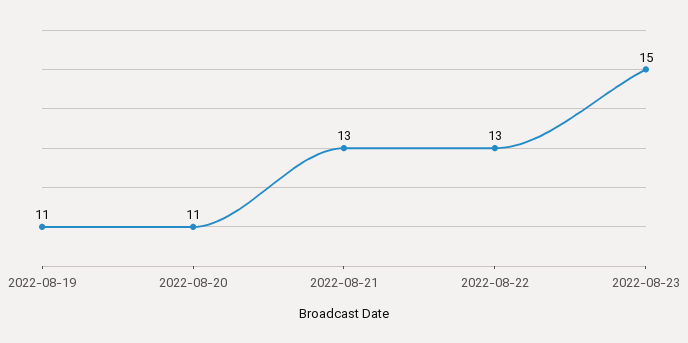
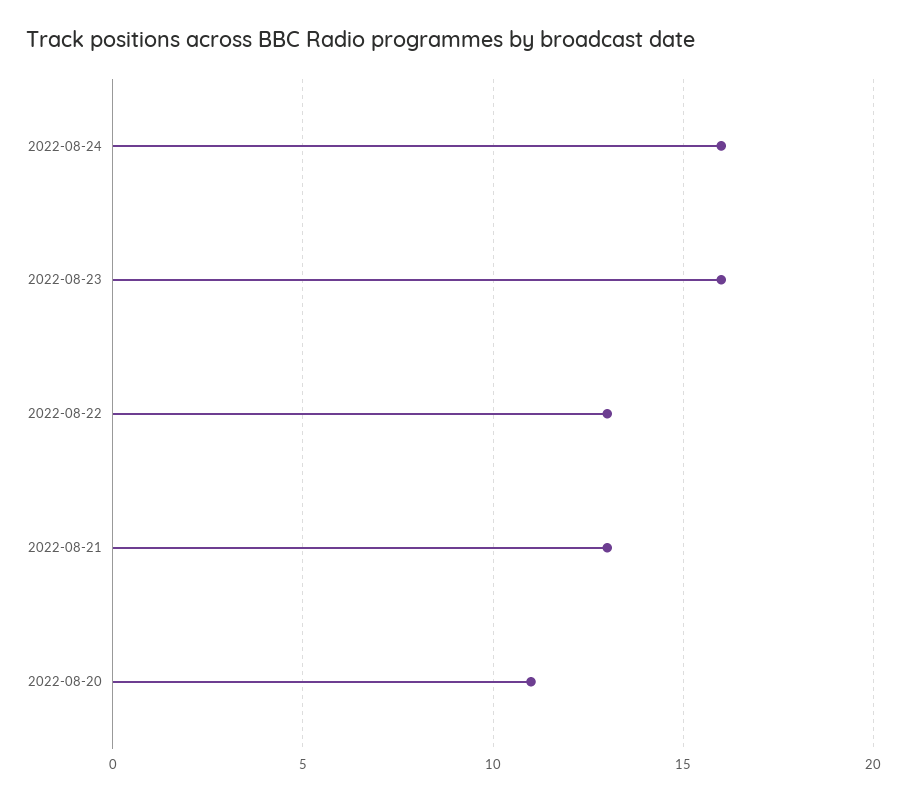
2022-08-19: 11 -> none
2022-08-23: 15 -> 16
2022-08-24: none -> 16

